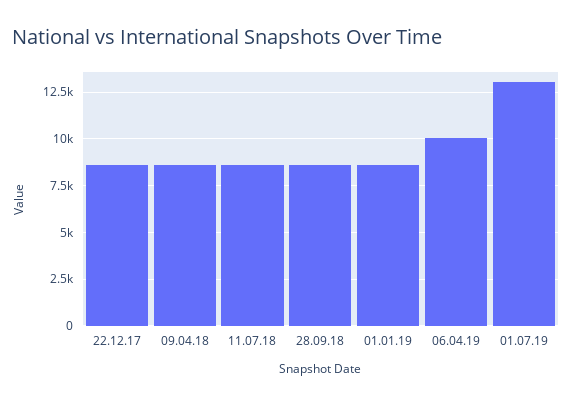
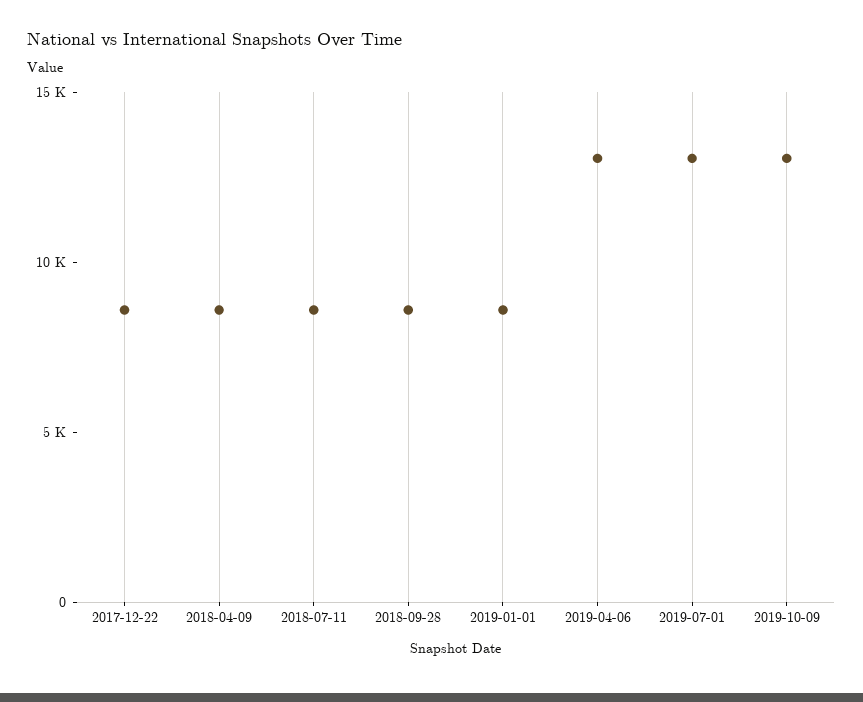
06.04.19: 10000 -> 13000
2019-10-09: none -> 13000

